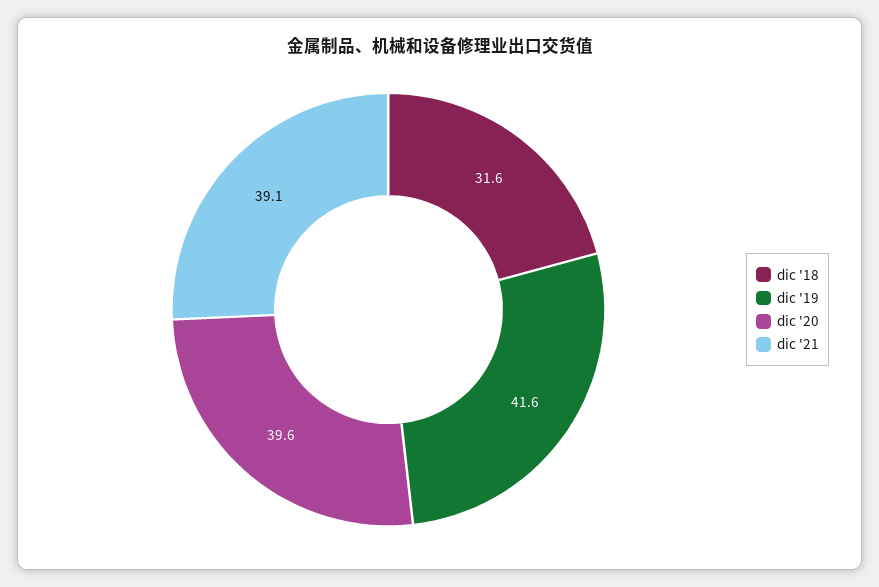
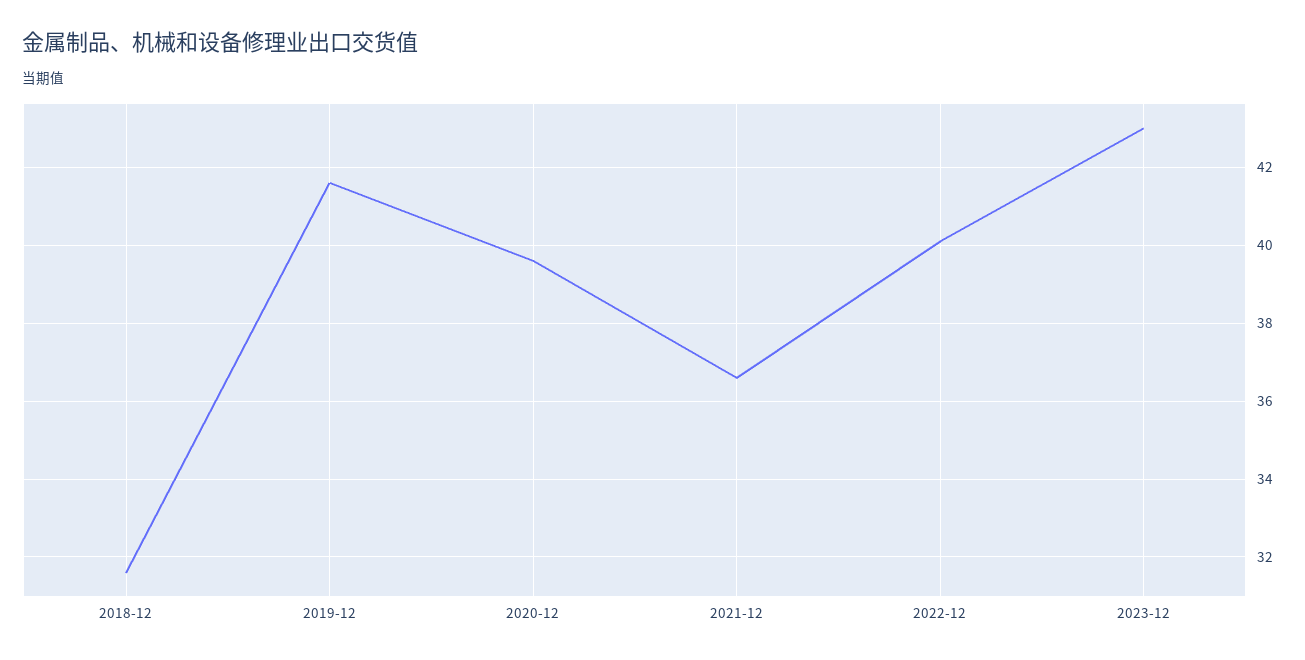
dic '21: 39.1 -> 36.5
2022-12: none -> 40
2023-12: none -> 43

